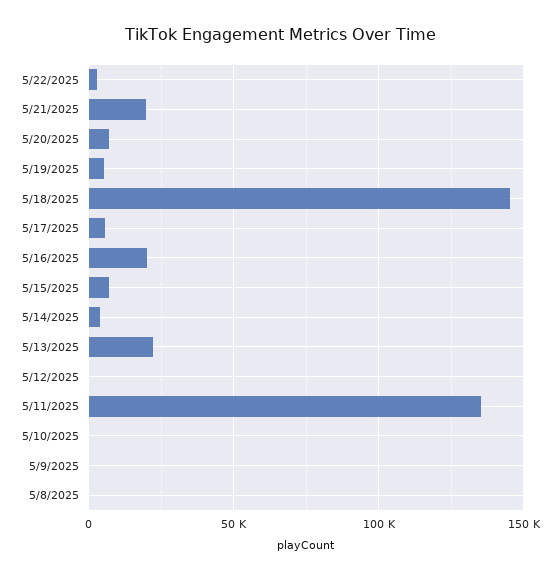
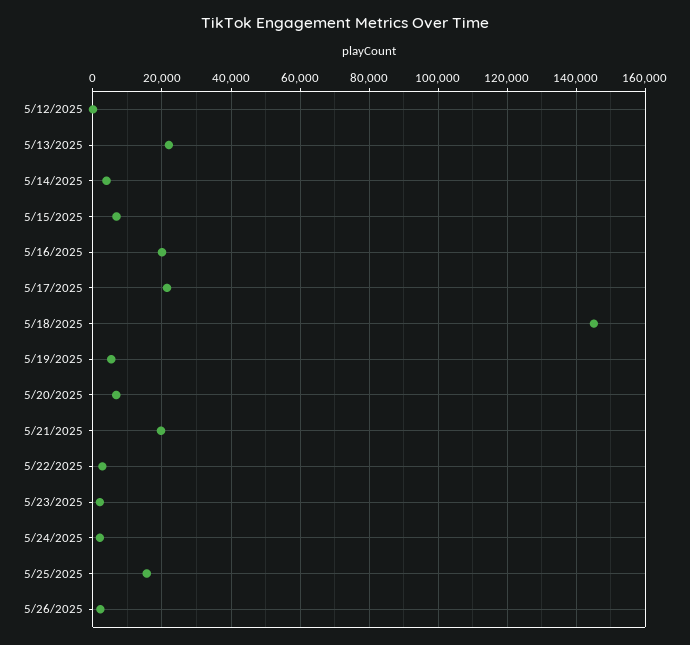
5/17/2025: 5000 -> 22000
5/11/2025: 135000 -> none
5/10/2025: 0 -> none
5/9/2025: 0 -> none
5/8/2025: 0 -> none
5/23/2025: none -> 2000
5/24/2025: none -> 2000
5/25/2025: none -> 16000
5/26/2025: none -> 2000

